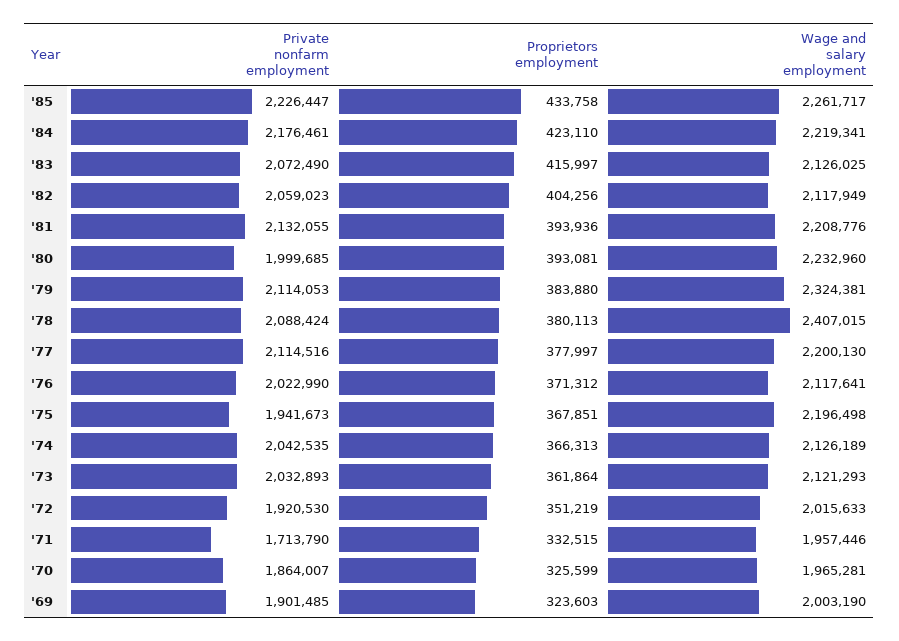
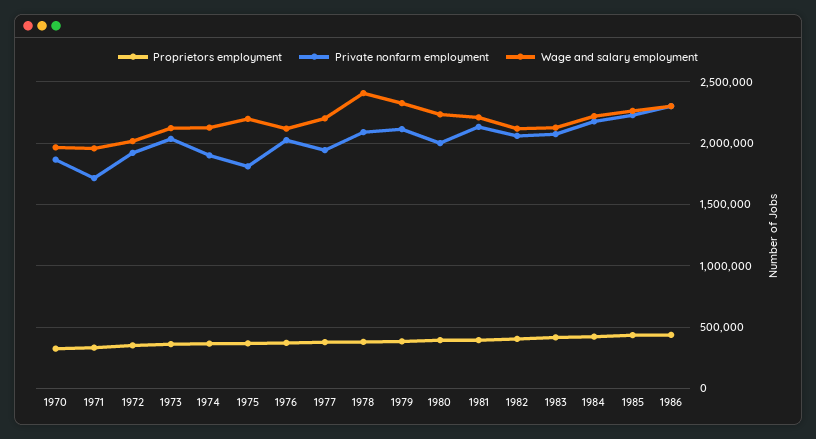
Private nonfarm employment, '77: 2114516 -> 1950000
Private nonfarm employment, '75: 1941673 -> 1800000
Private nonfarm employment, '74: 2042535 -> 1900000
Private nonfarm employment, '69: 1901485 -> none
Proprietors employment, '69: 323603 -> none
Wage and salary employment, '69: 2003190 -> none
Proprietors employment, 1986: none -> 450000
Private nonfarm employment, 1986: none -> 2300000
Wage and salary employment, 1986: none -> 2300000

